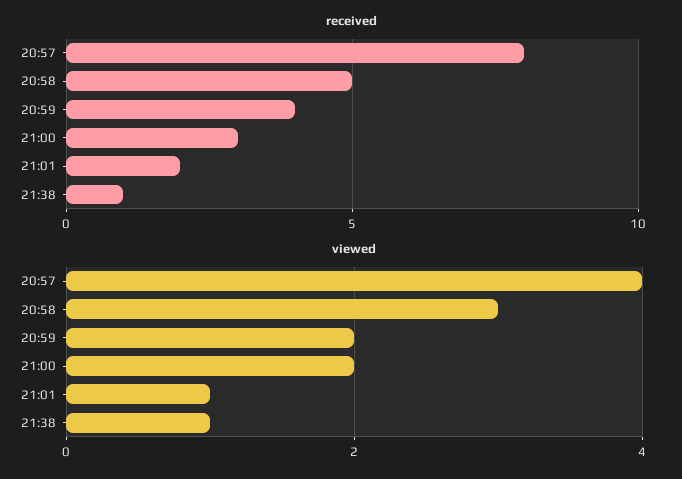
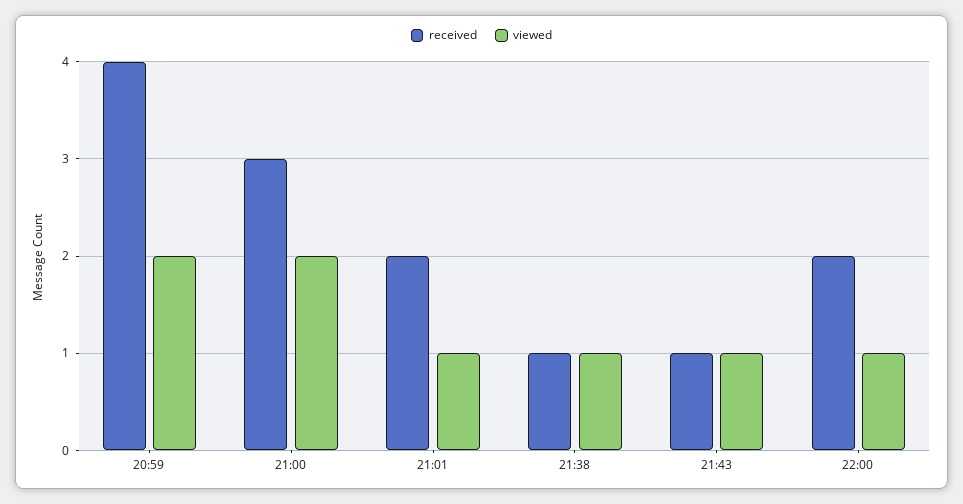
received, 20:57: 8 -> none
received, 20:58: 5 -> none
viewed, 20:57: 4 -> none
viewed, 20:58: 3 -> none
received, 21:43: none -> 1
viewed, 21:43: none -> 1
received, 22:00: none -> 2
viewed, 22:00: none -> 1

